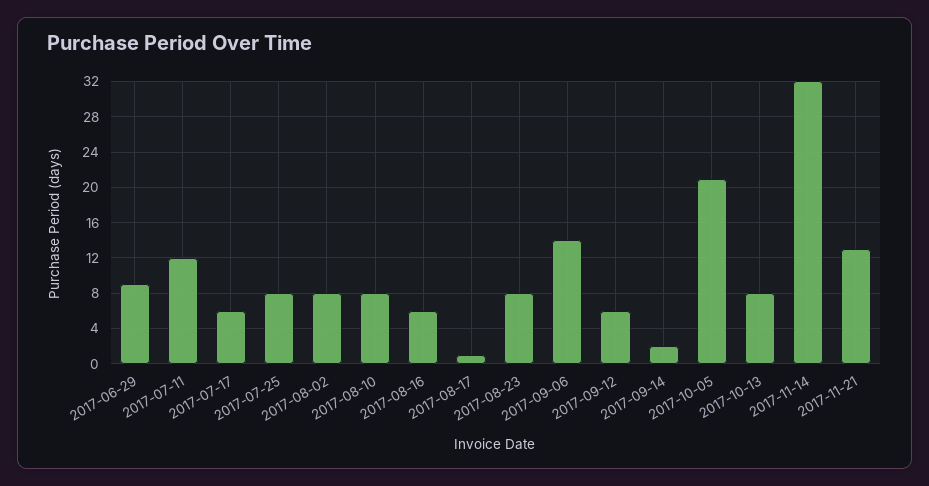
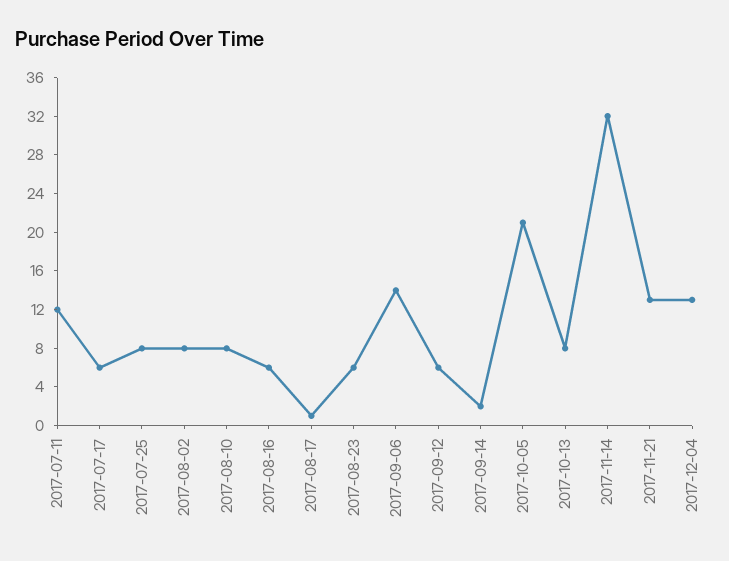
2017-06-29: 9 -> none
2017-08-23: 8 -> 6
2017-12-04: none -> 13

